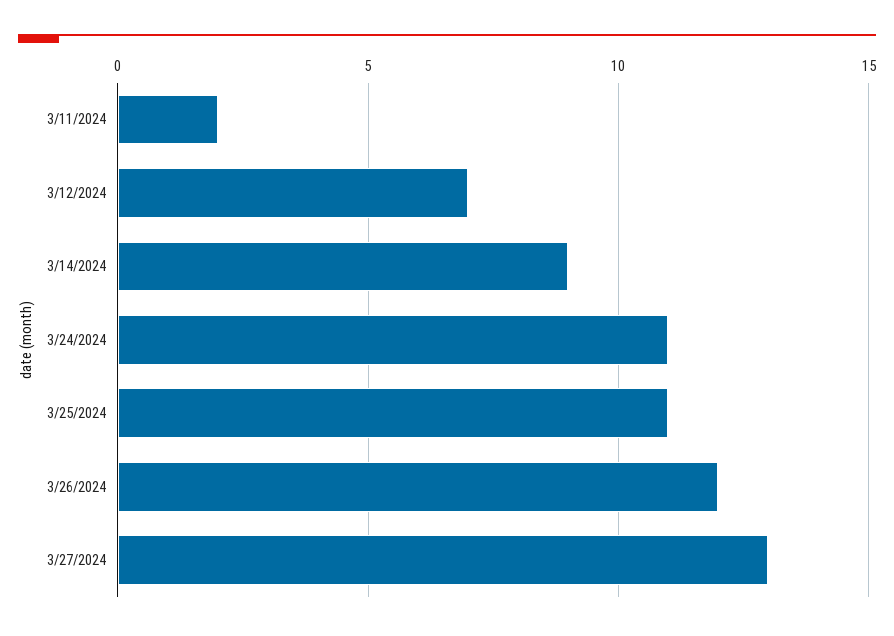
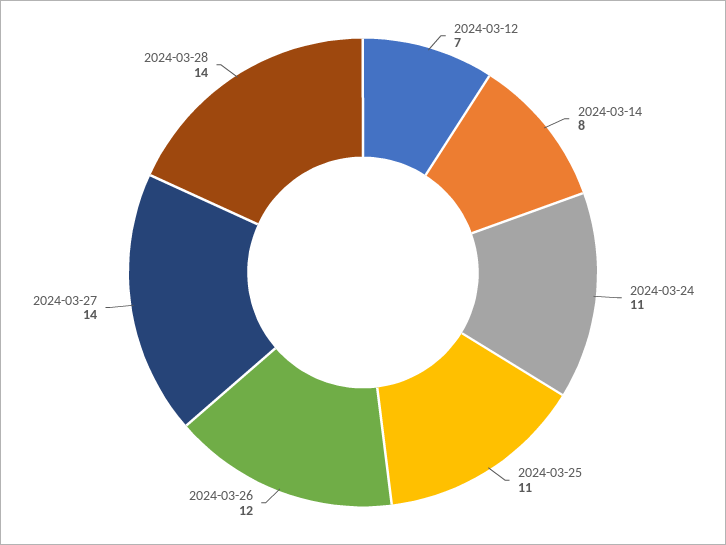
3/11/2024: 2 -> none
3/14/2024: 9 -> 8
3/27/2024: 13 -> 14
2024-03-28: none -> 14

